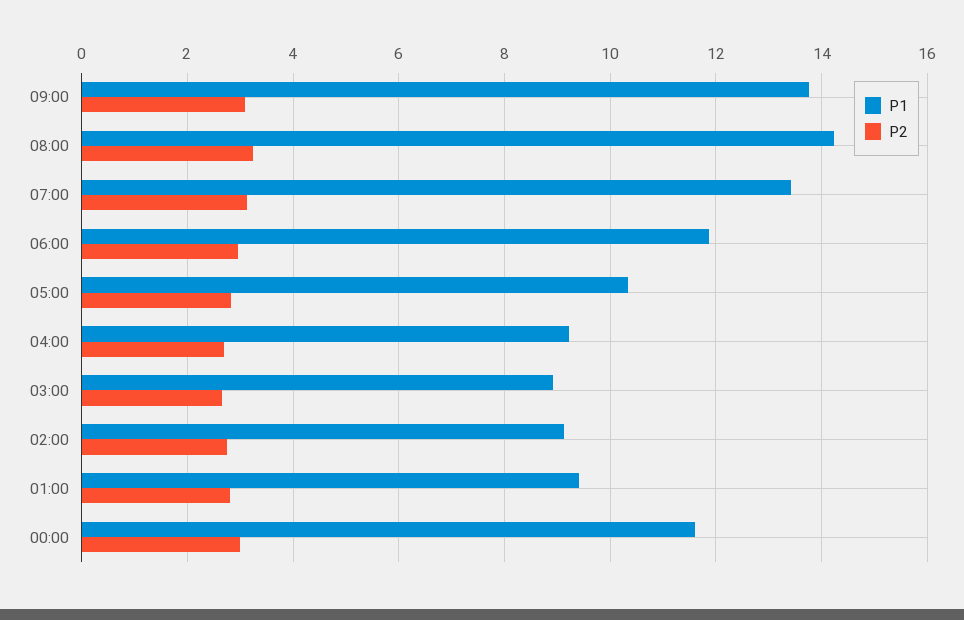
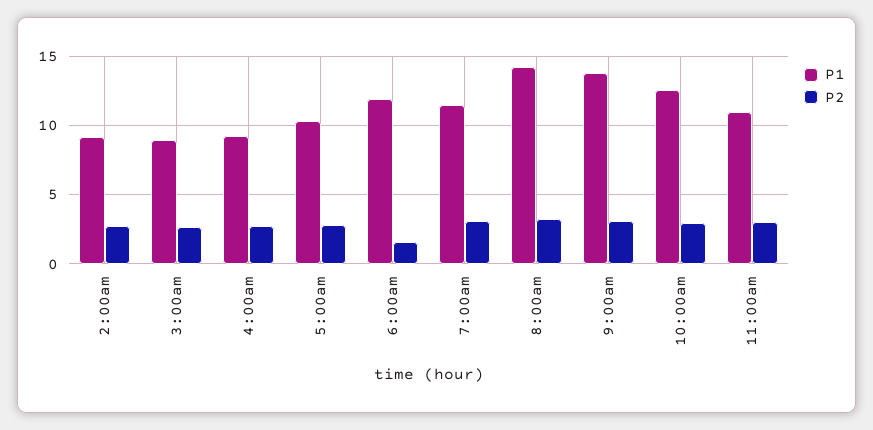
P1, 07:00: 13.4 -> 11.5
P2, 06:00: 3 -> 1.5
P1, 01:00: 9.4 -> none
P2, 01:00: 2.8 -> none
P1, 00:00: 11.6 -> none
P2, 00:00: 3 -> none
P1, 10:00am: none -> 12.5
P2, 10:00am: none -> 3
P1, 11:00am: none -> 11
P2, 11:00am: none -> 3

